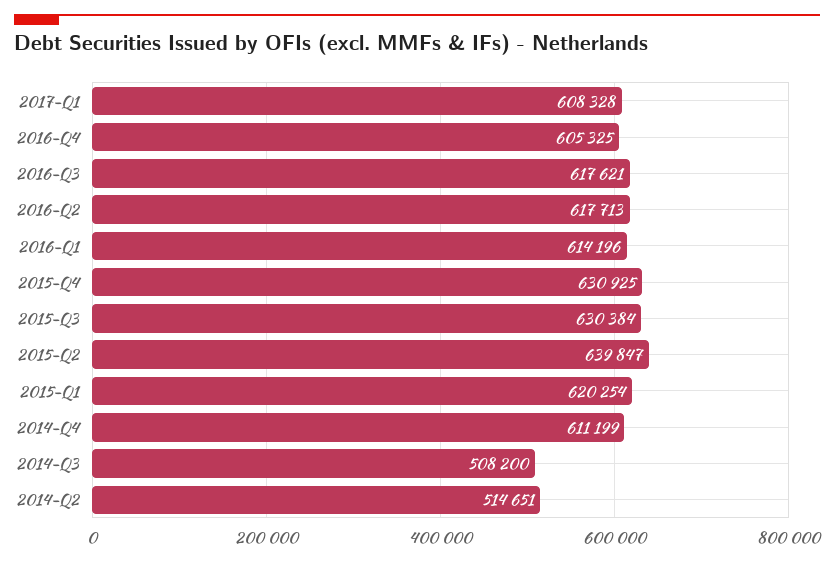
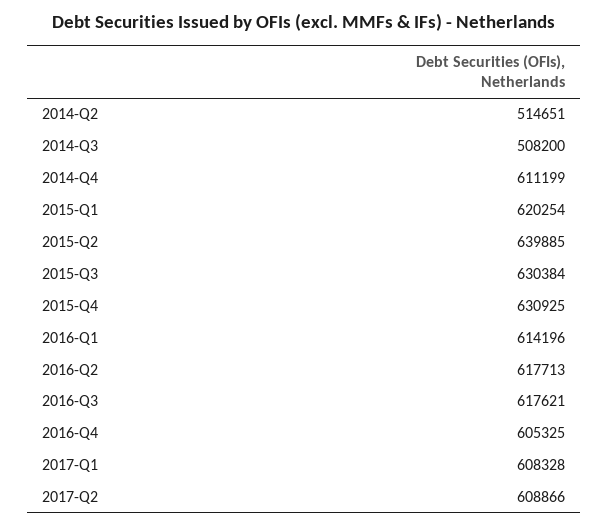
2015-Q2: 639847 -> 639885
2017-Q2: none -> 608866

